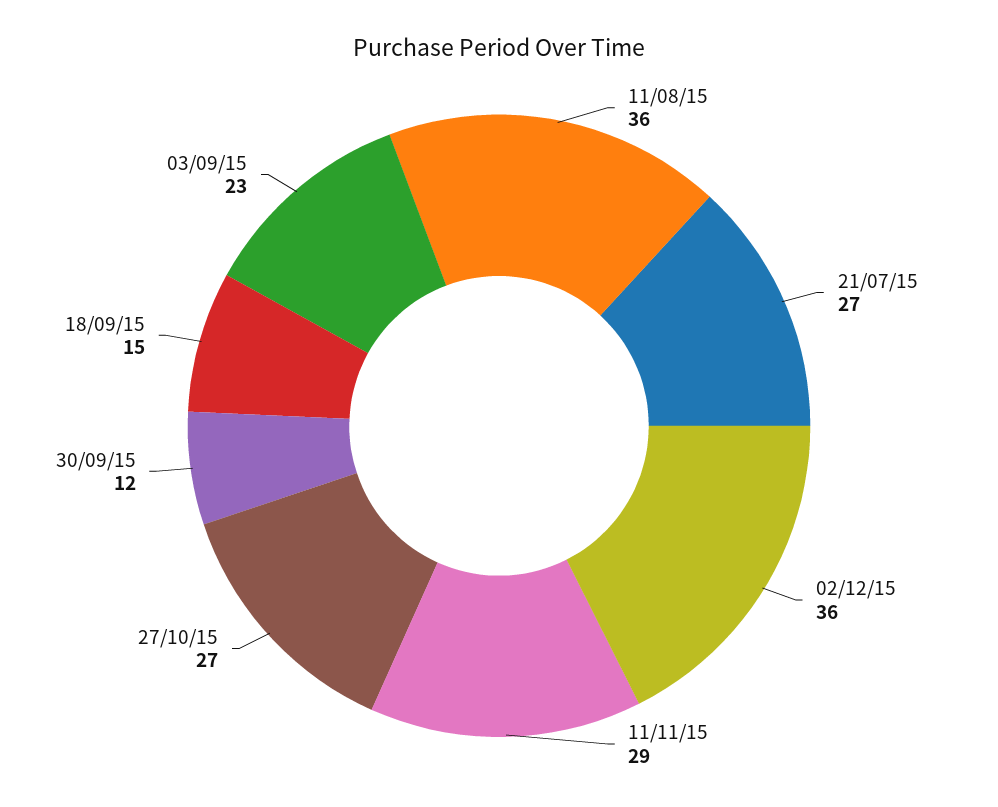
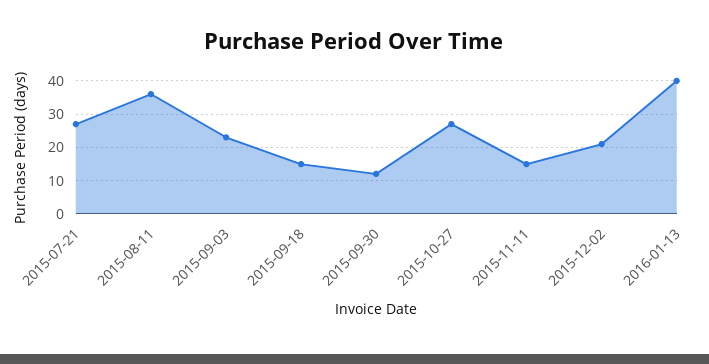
02/12/15: 36 -> 20
11/11/15: 29 -> 15
2016-01-13: none -> 40

